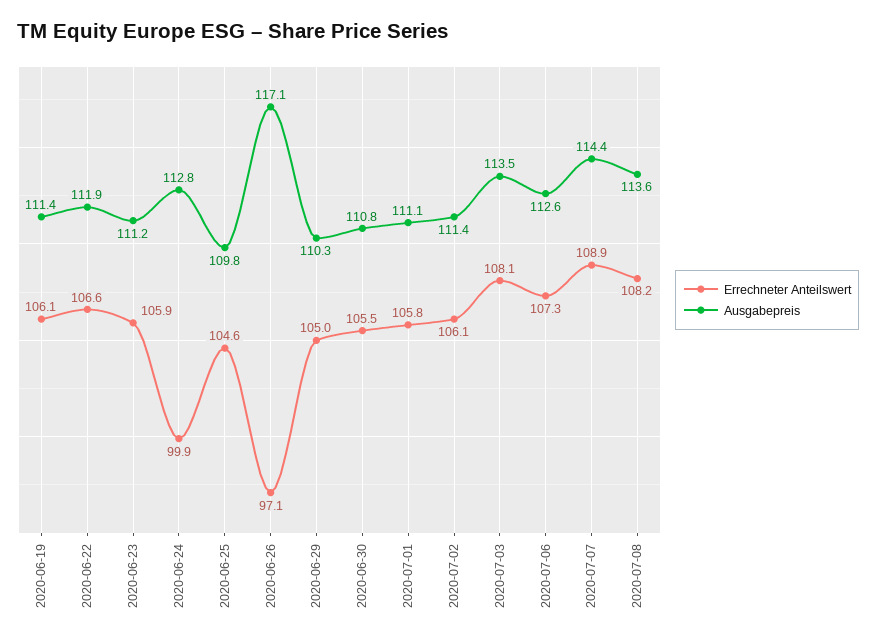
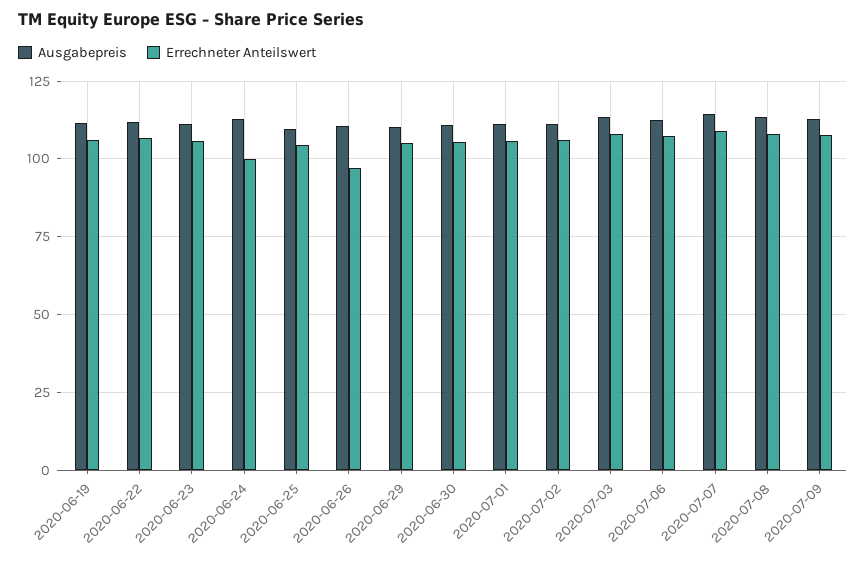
Ausgabepreis, 2020-06-26: 117.1 -> 110
Ausgabepreis, 2020-07-09: none -> 112.5
Errechneter Anteilswert, 2020-07-09: none -> 107.5

